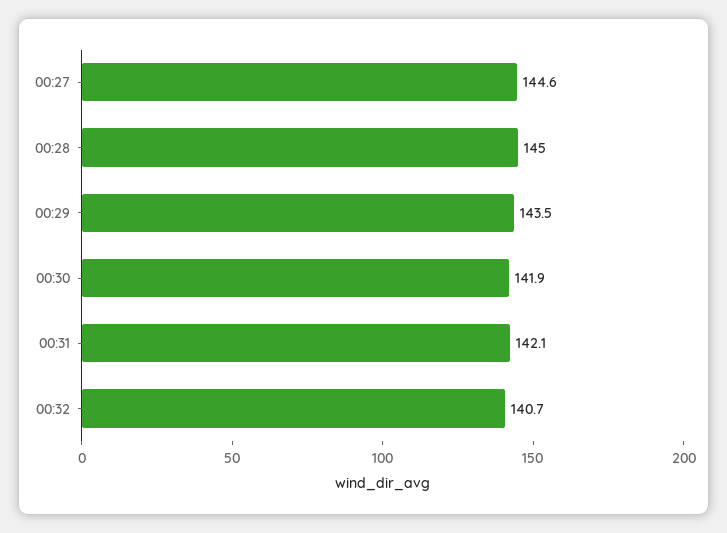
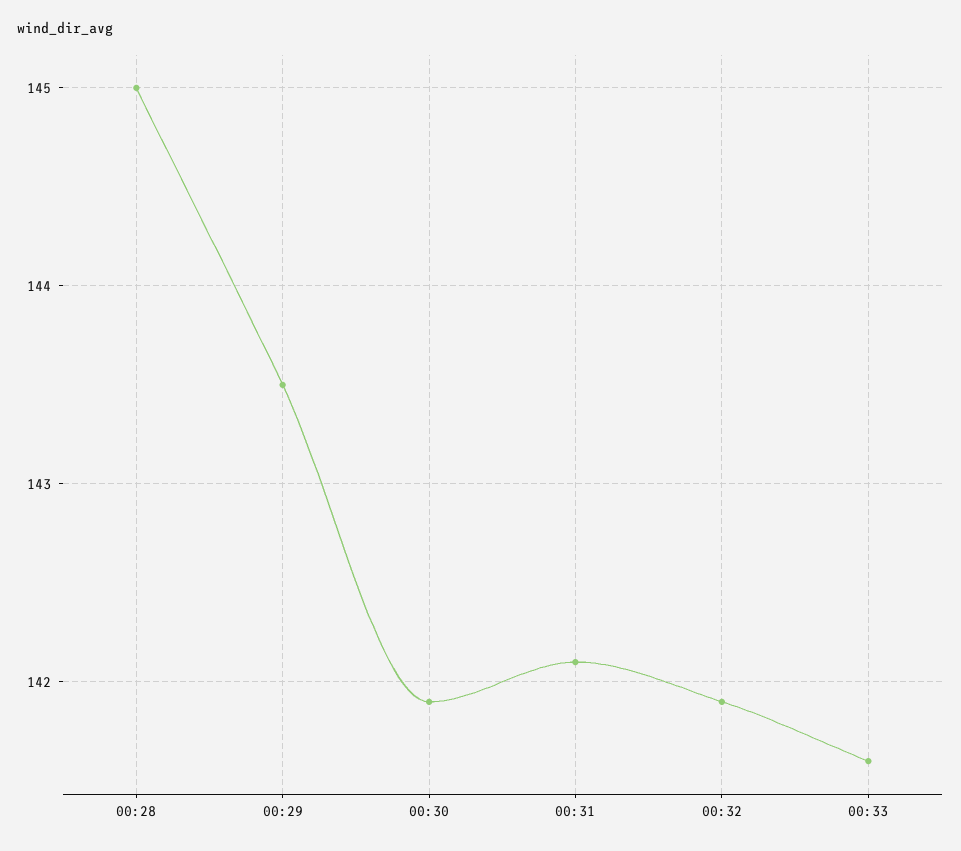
00:27: 144.6 -> none
00:32: 140.7 -> 141.9
00:33: none -> 141.6

